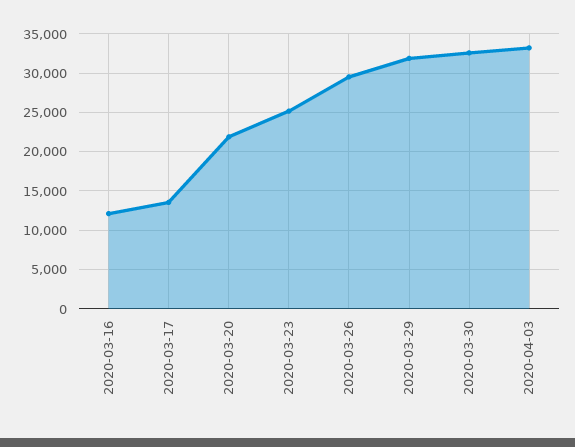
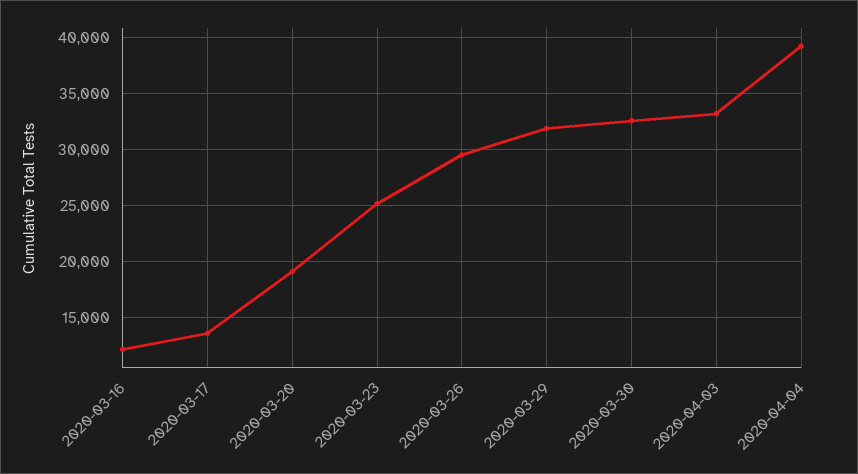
2020-03-20: 22000 -> 19000
2020-04-04: none -> 39000

